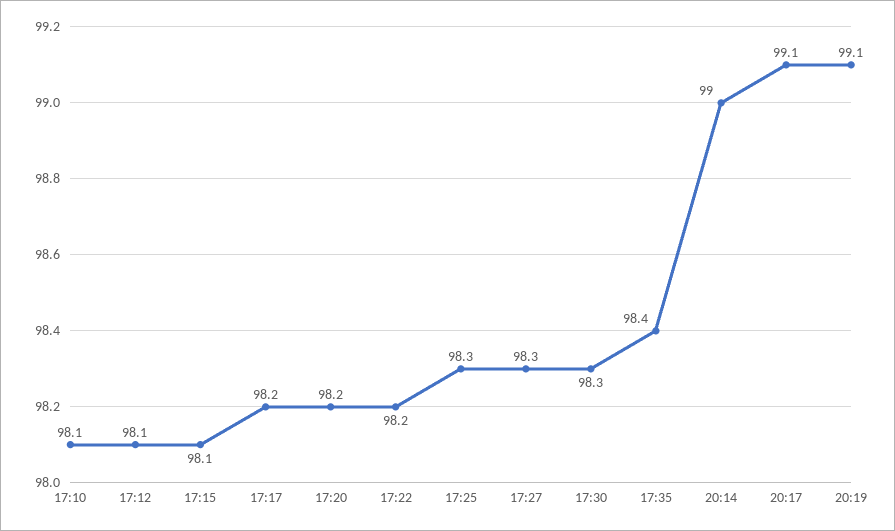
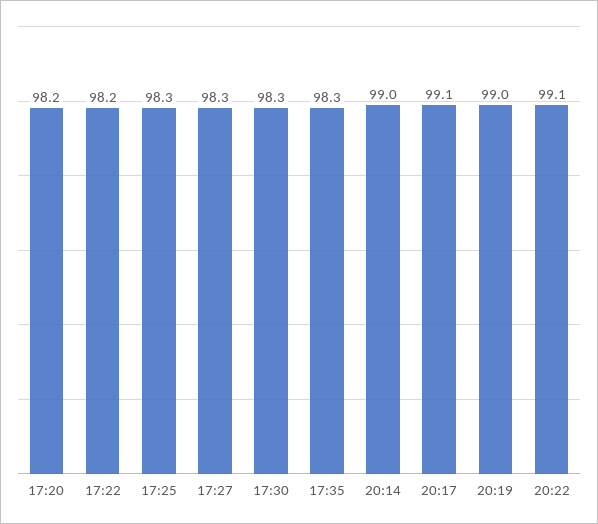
17:10: 98.1 -> none
17:12: 98.1 -> none
17:15: 98.1 -> none
17:17: 98.2 -> none
17:35: 98.4 -> 98.3
20:19: 99.1 -> 99
20:22: none -> 99.1

